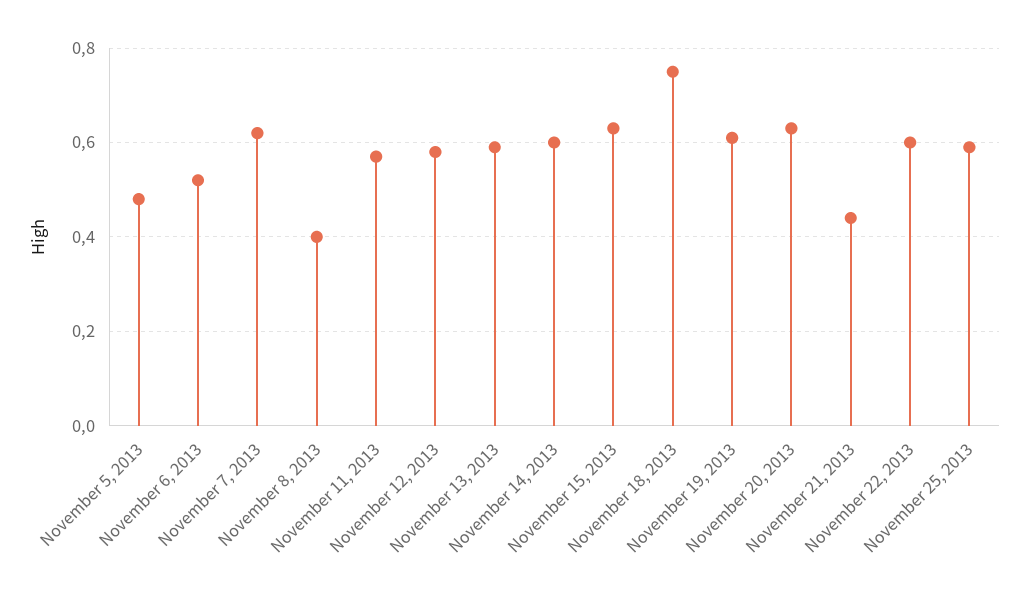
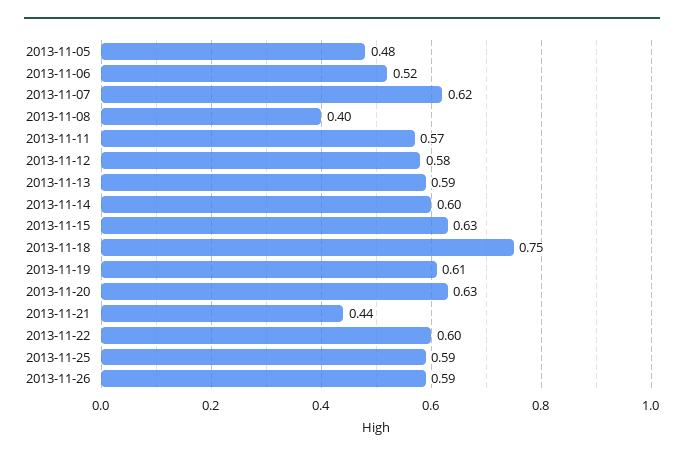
2013-11-26: none -> 0.59

